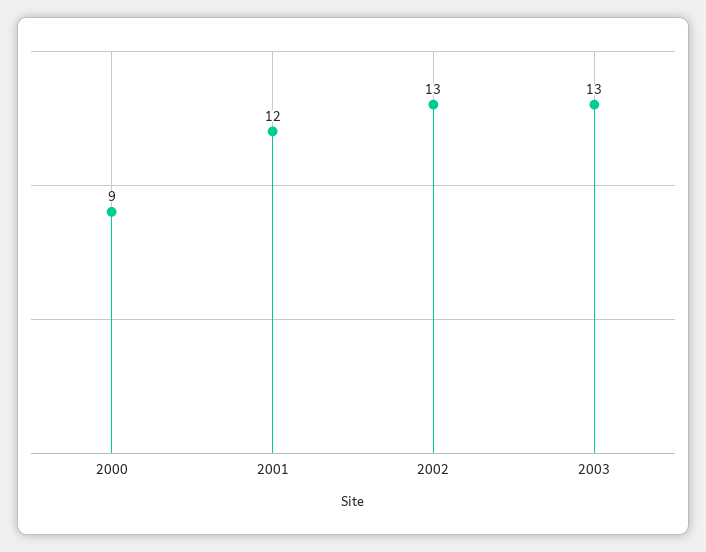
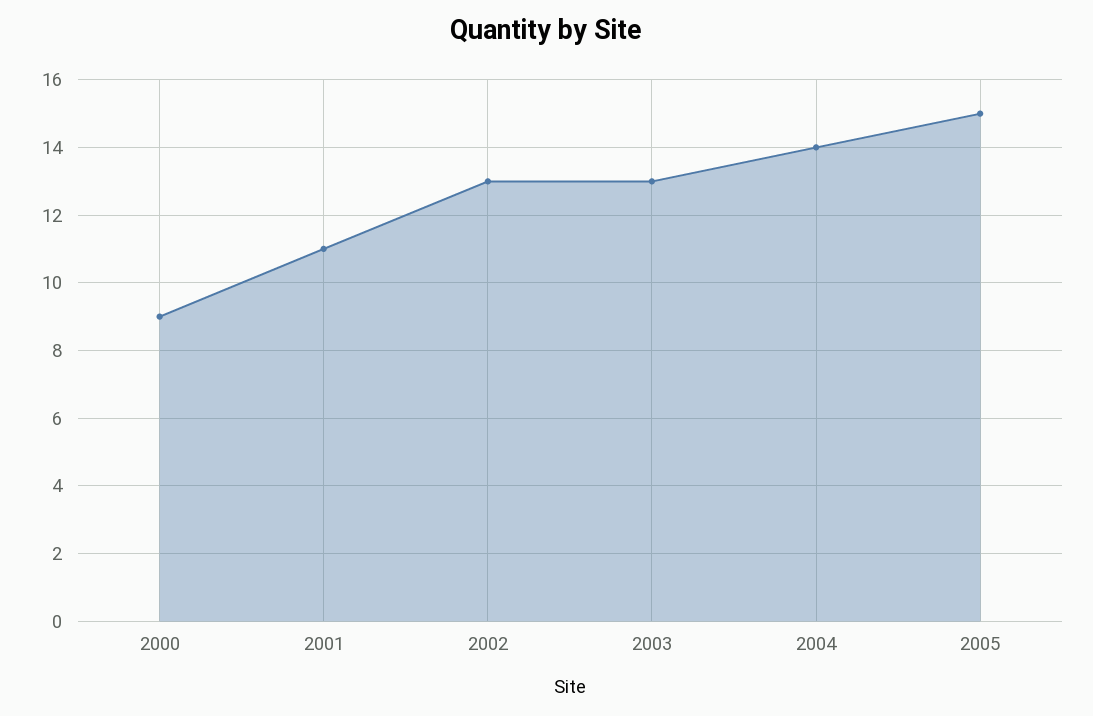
2001: 12 -> 11
2004: none -> 14
2005: none -> 15

